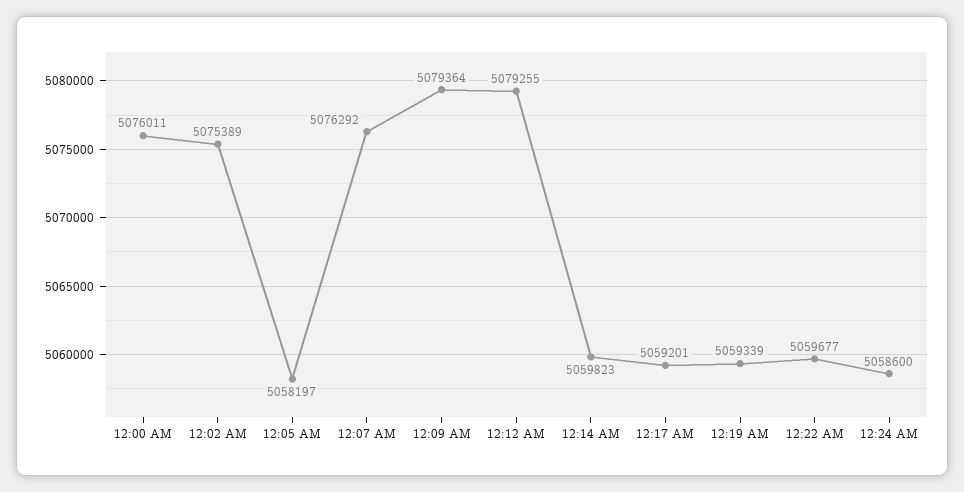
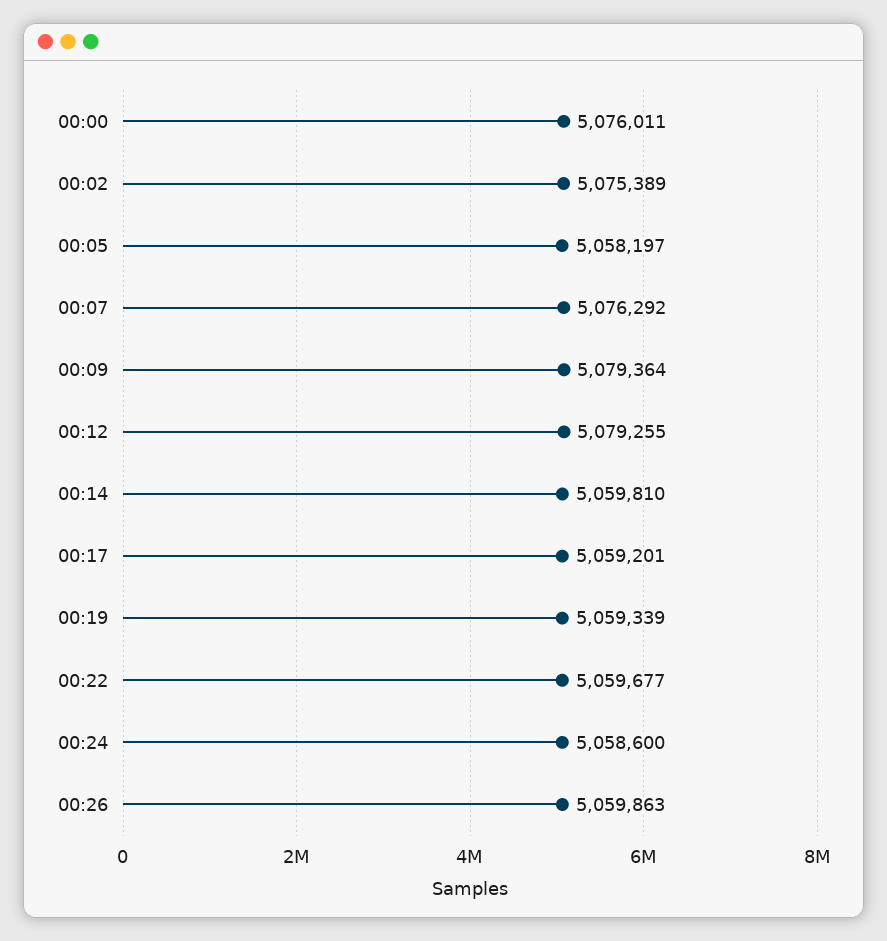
12:14 AM: 5059823 -> 5059810
00:26: none -> 5059863

